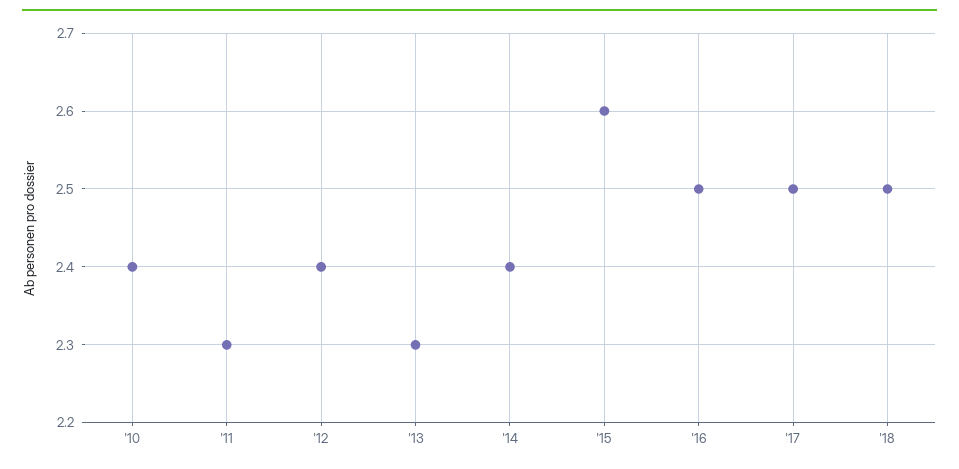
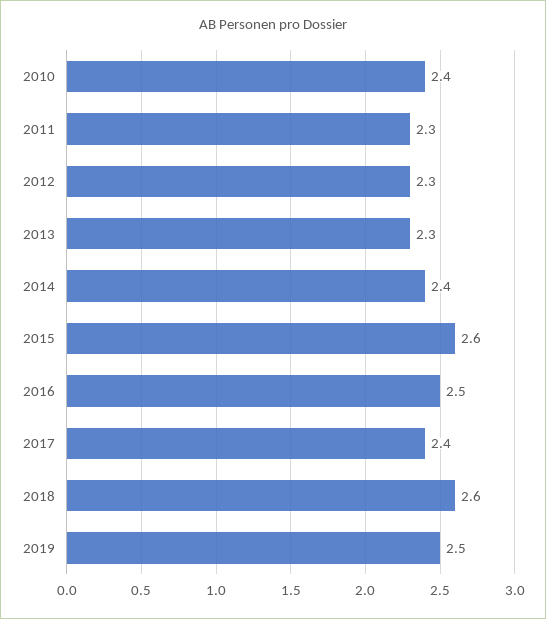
'12: 2.4 -> 2.3
'17: 2.5 -> 2.4
'18: 2.5 -> 2.6
2019: none -> 2.5

